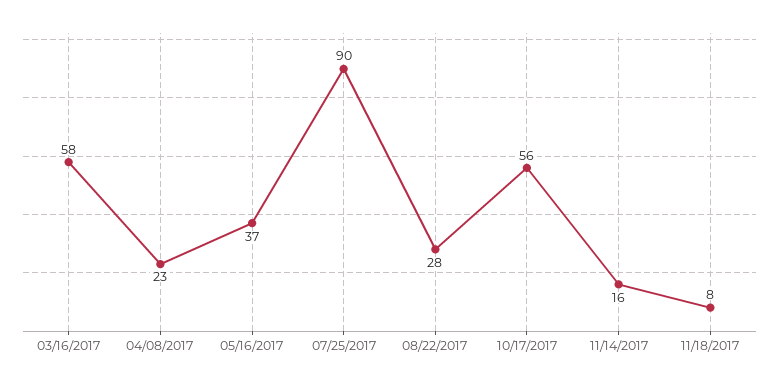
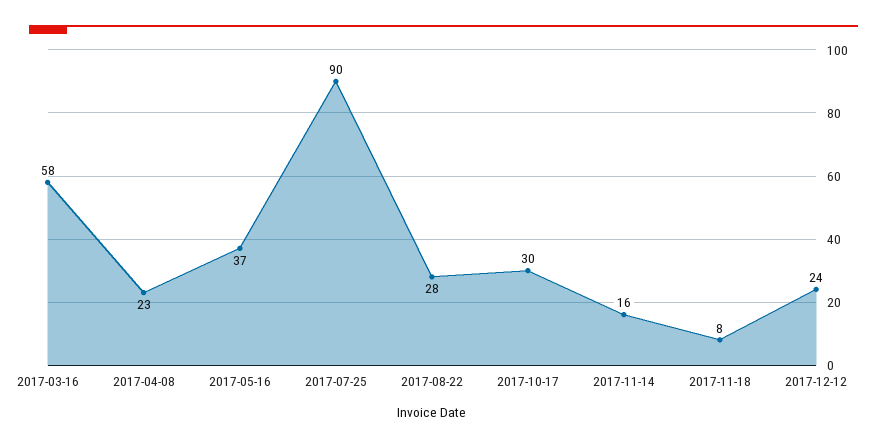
10/17/2017: 56 -> 30
2017-12-12: none -> 24

